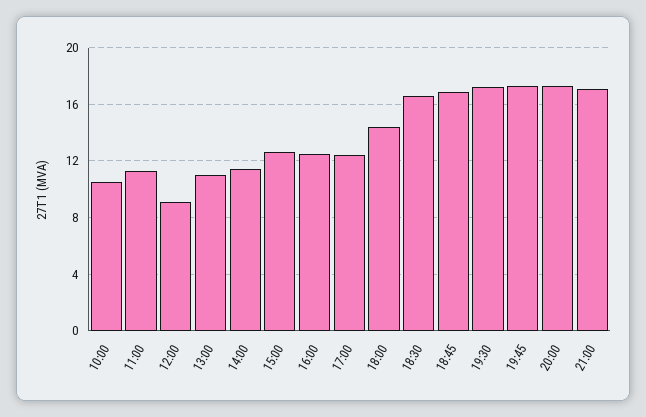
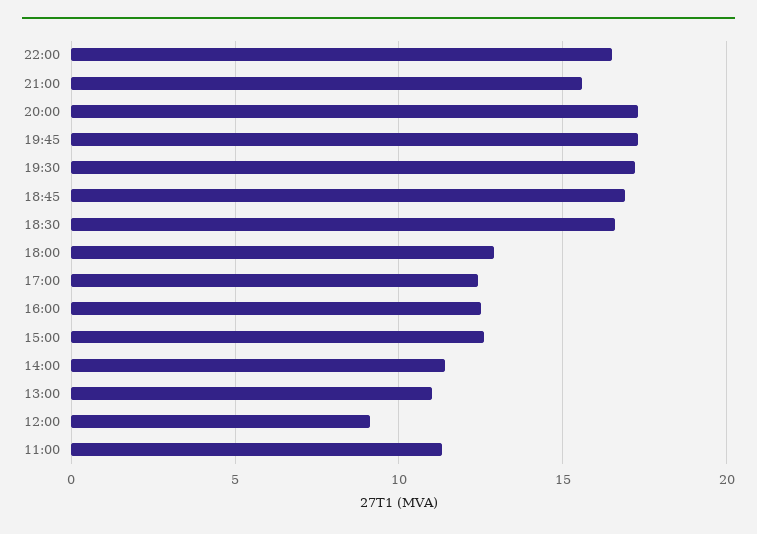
10:00: 10.5 -> none
18:00: 14.5 -> 13
21:00: 17 -> 15.5
22:00: none -> 16.5

